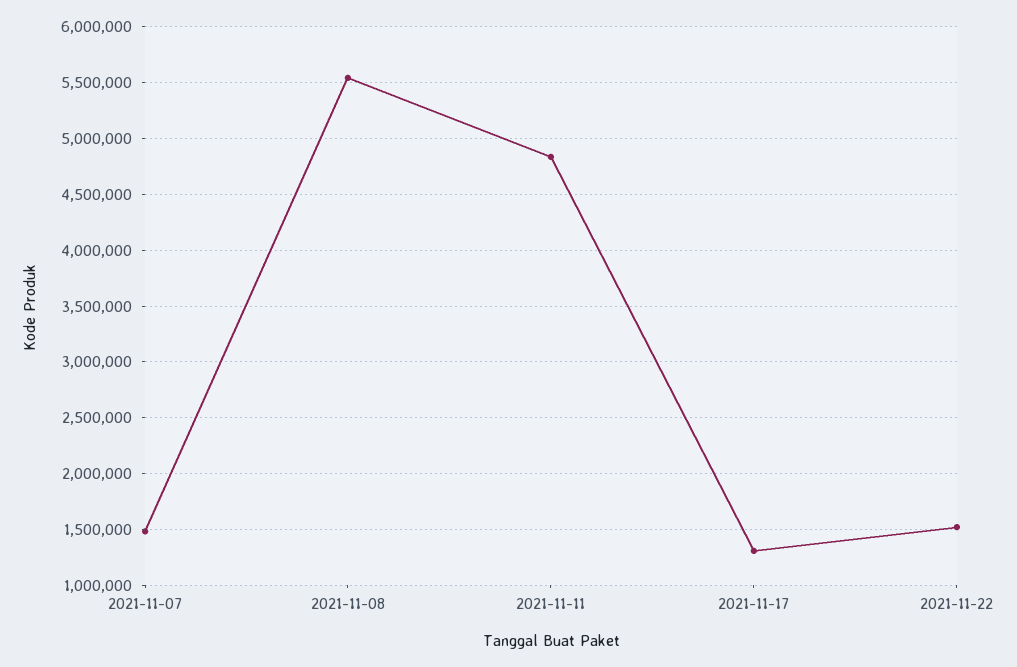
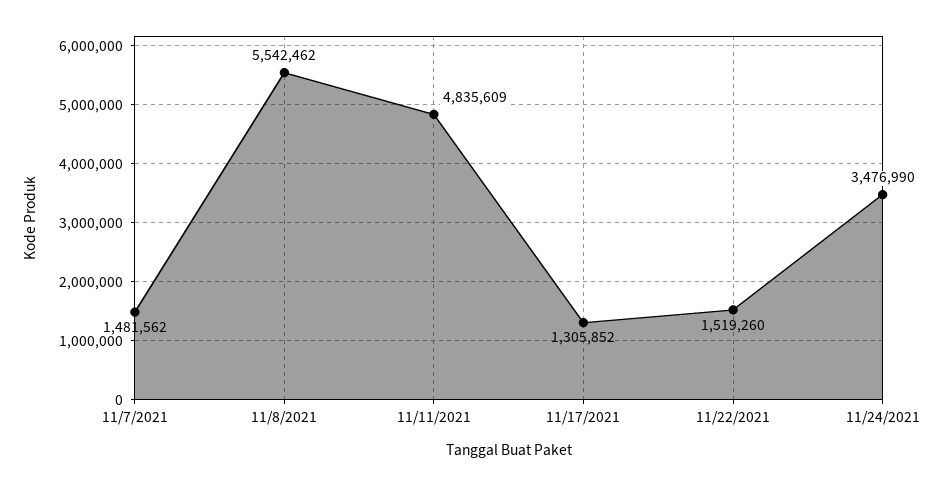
11/24/2021: none -> 3476990

